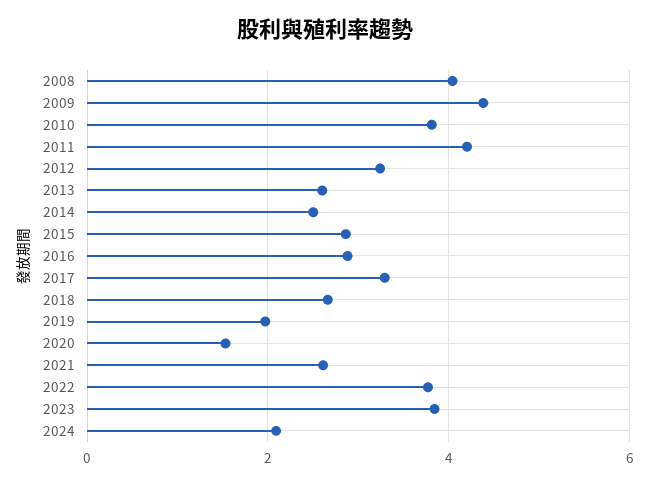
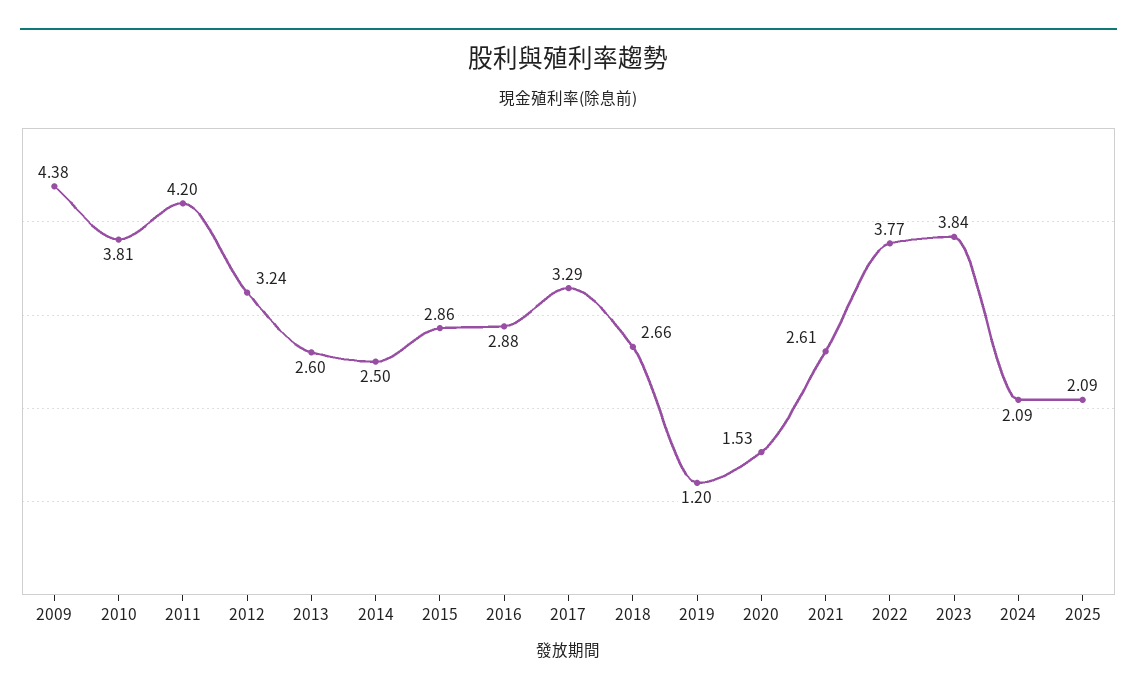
2008: 4 -> none
2019: 2 -> 1.2
2025: none -> 2.09

